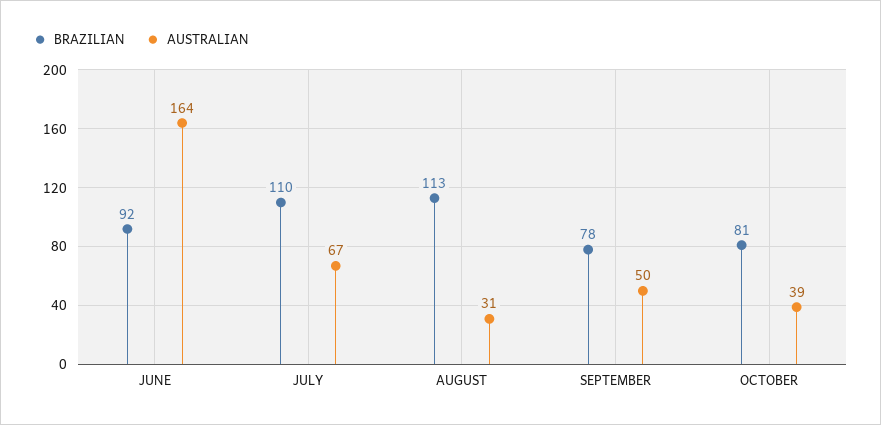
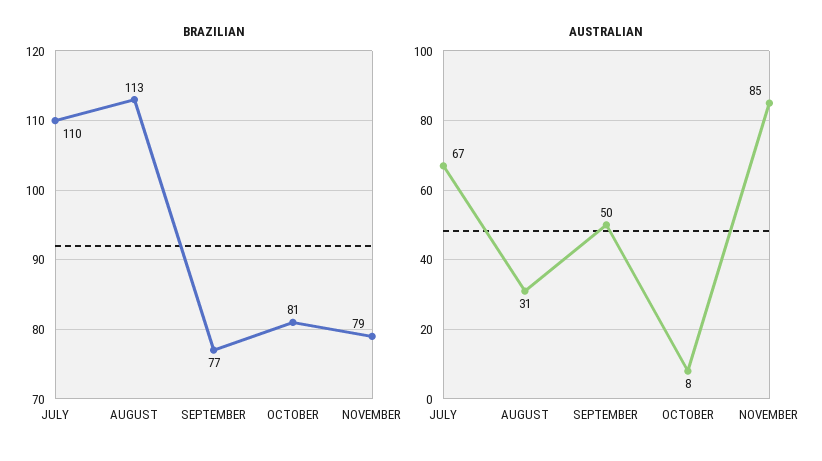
BRAZILIAN, JUNE: 92 -> none
AUSTRALIAN, JUNE: 164 -> none
BRAZILIAN, SEPTEMBER: 78 -> 77
AUSTRALIAN, OCTOBER: 39 -> 8
BRAZILIAN, NOVEMBER: none -> 79
AUSTRALIAN, NOVEMBER: none -> 85

